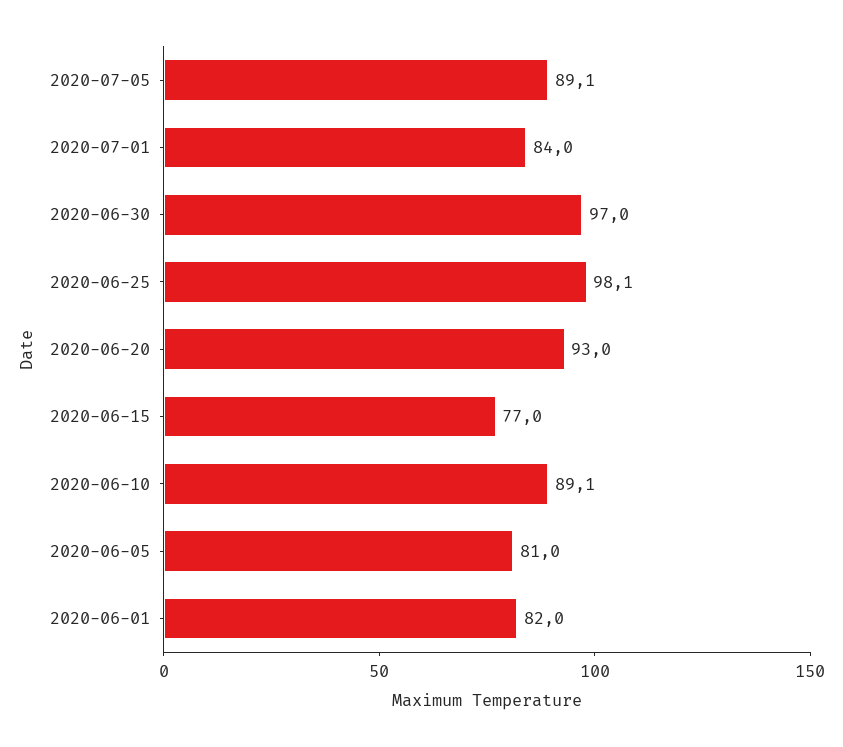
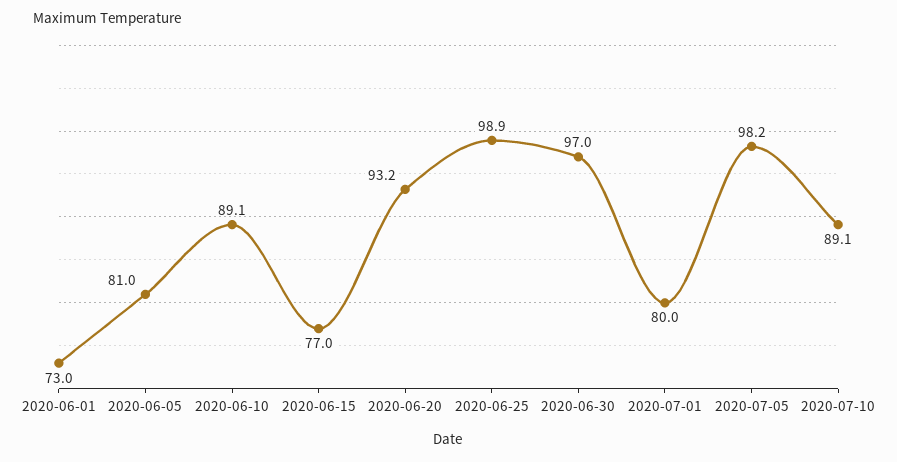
2020-07-05: 89.1 -> 98.2
2020-07-01: 84 -> 80
2020-06-25: 98.1 -> 98.9
2020-06-20: 93 -> 93.2
2020-06-01: 82 -> 73
2020-07-10: none -> 89.1

